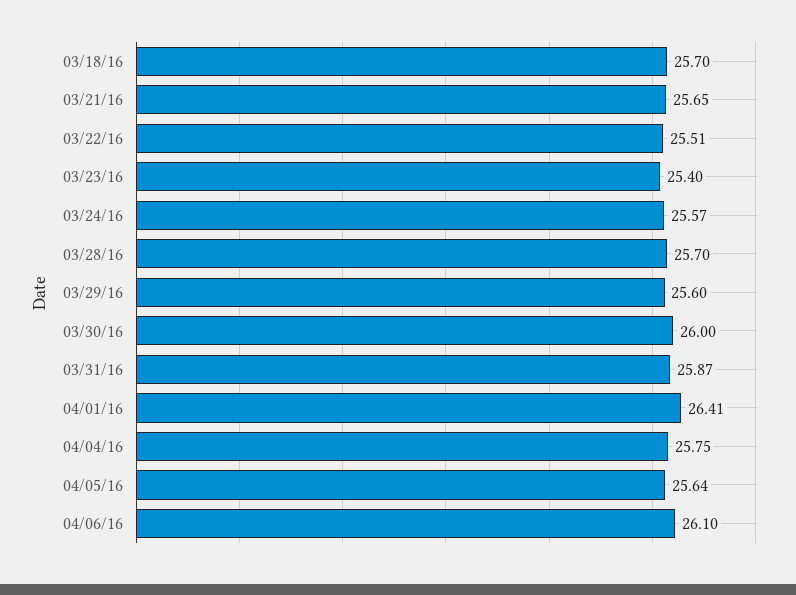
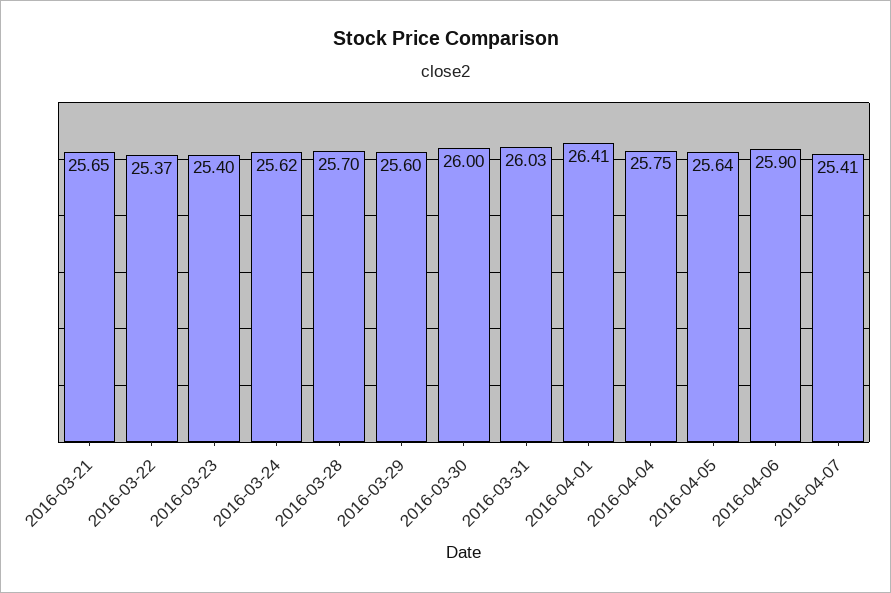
03/18/16: 25.7 -> none
03/22/16: 25.51 -> 25.37
03/24/16: 25.57 -> 25.62
03/31/16: 25.87 -> 26.03
04/06/16: 26.1 -> 25.9
2016-04-07: none -> 25.41

